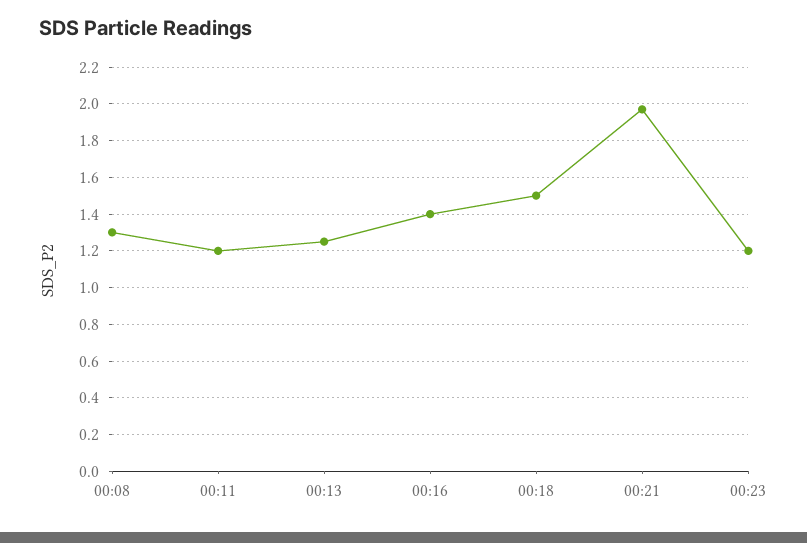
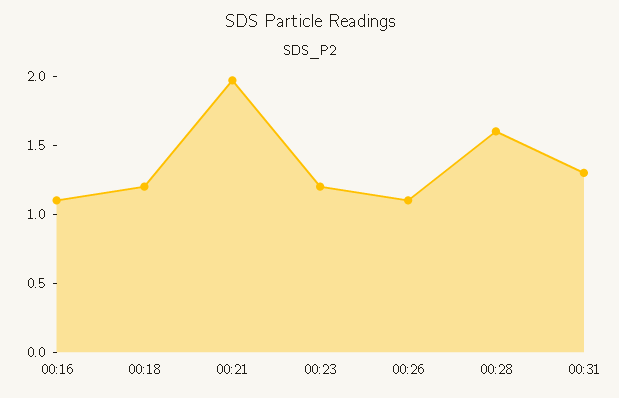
00:08: 1.3 -> none
00:11: 1.2 -> none
00:13: 1.25 -> none
00:16: 1.4 -> 1.1
00:18: 1.5 -> 1.2
00:26: none -> 1.1
00:28: none -> 1.6
00:31: none -> 1.3

